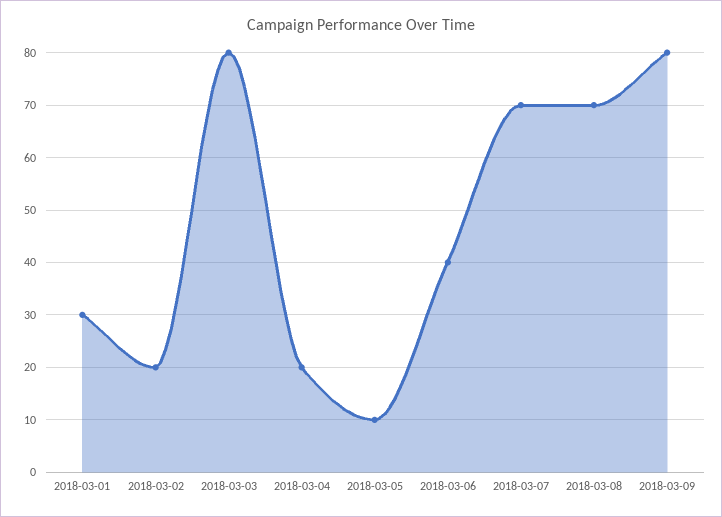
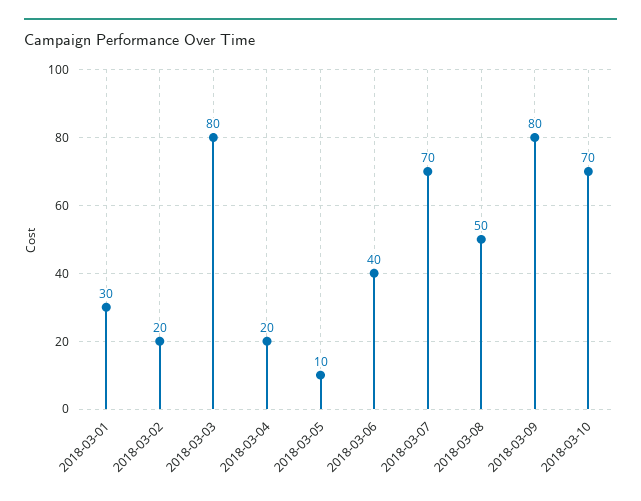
2018-03-08: 70 -> 50
2018-03-10: none -> 70

